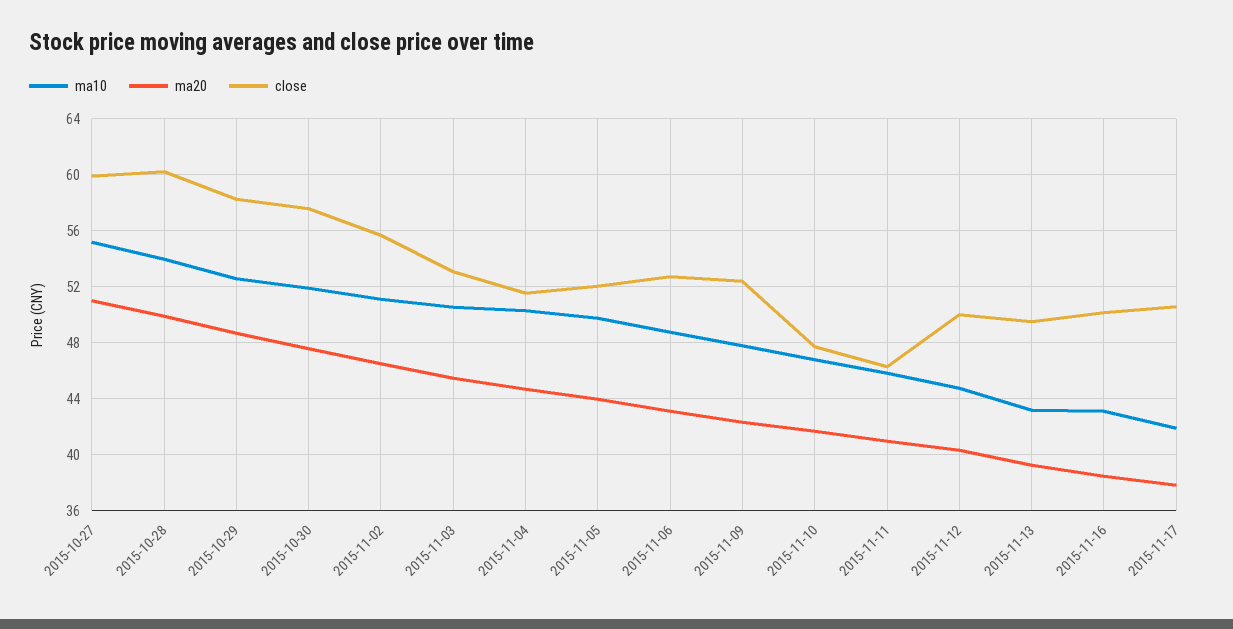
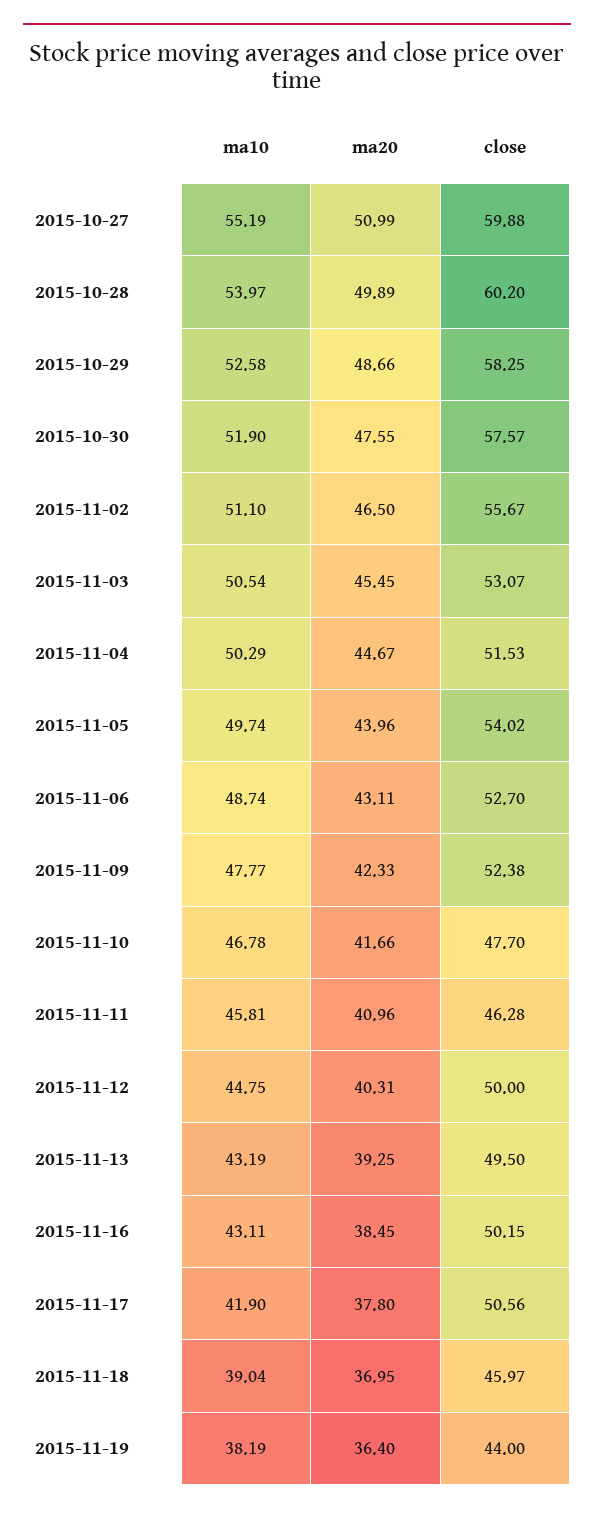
close, 2015-11-05: 52 -> 54.02
ma10, 2015-11-18: none -> 39.04
ma20, 2015-11-18: none -> 36.95
close, 2015-11-18: none -> 45.97
ma10, 2015-11-19: none -> 38.19
ma20, 2015-11-19: none -> 36.4
close, 2015-11-19: none -> 44

